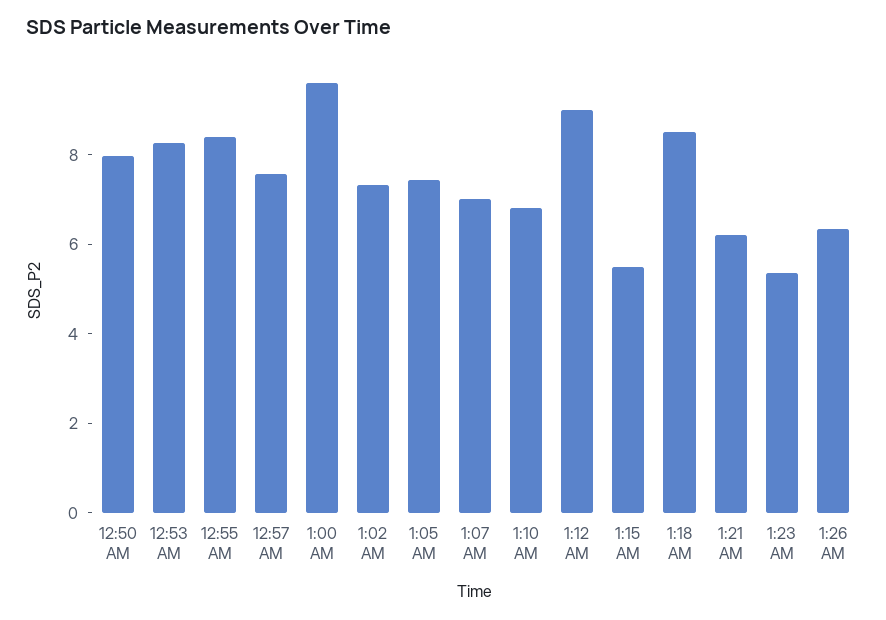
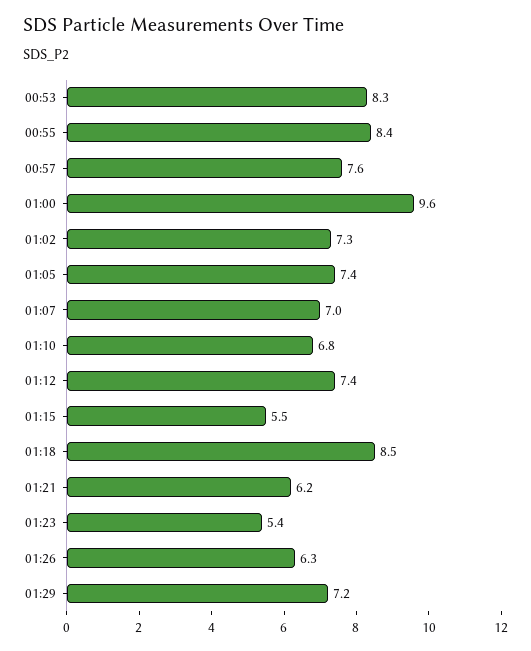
12:50 AM: 8 -> none
1:12 AM: 9 -> 7.4
01:29: none -> 7.2

